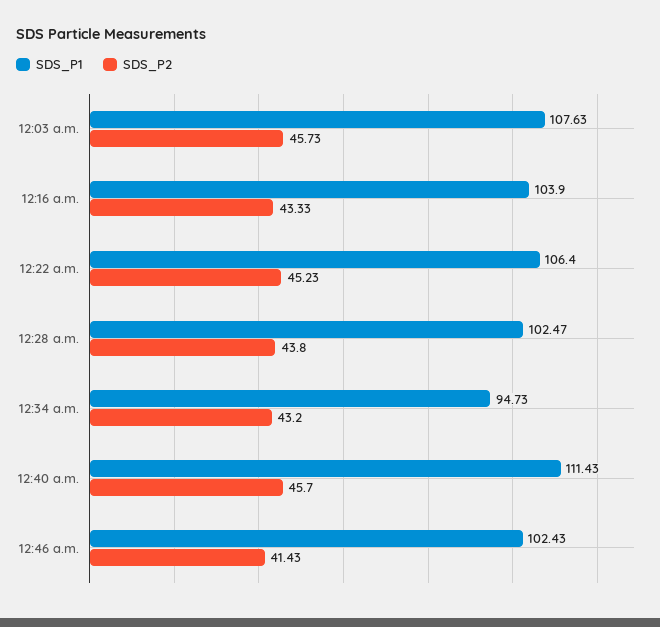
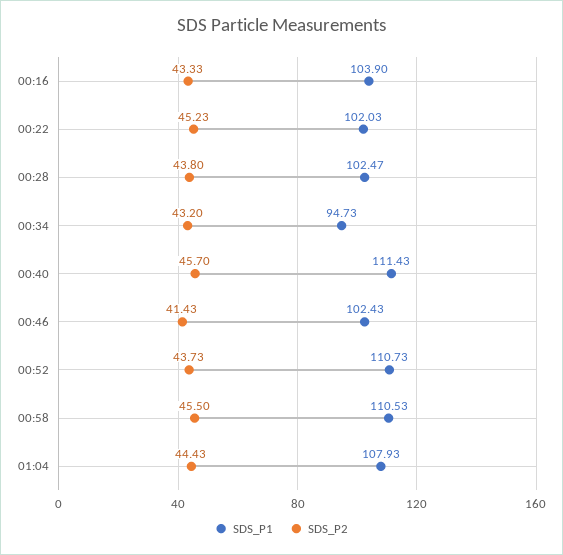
SDS_P1, 12:03 a.m.: 107.63 -> none
SDS_P2, 12:03 a.m.: 45.73 -> none
SDS_P1, 12:22 a.m.: 106.4 -> 102.03
SDS_P1, 00:52: none -> 110.73
SDS_P2, 00:52: none -> 43.73
SDS_P1, 00:58: none -> 110.53
SDS_P2, 00:58: none -> 45.5
SDS_P1, 01:04: none -> 107.93
SDS_P2, 01:04: none -> 44.43

